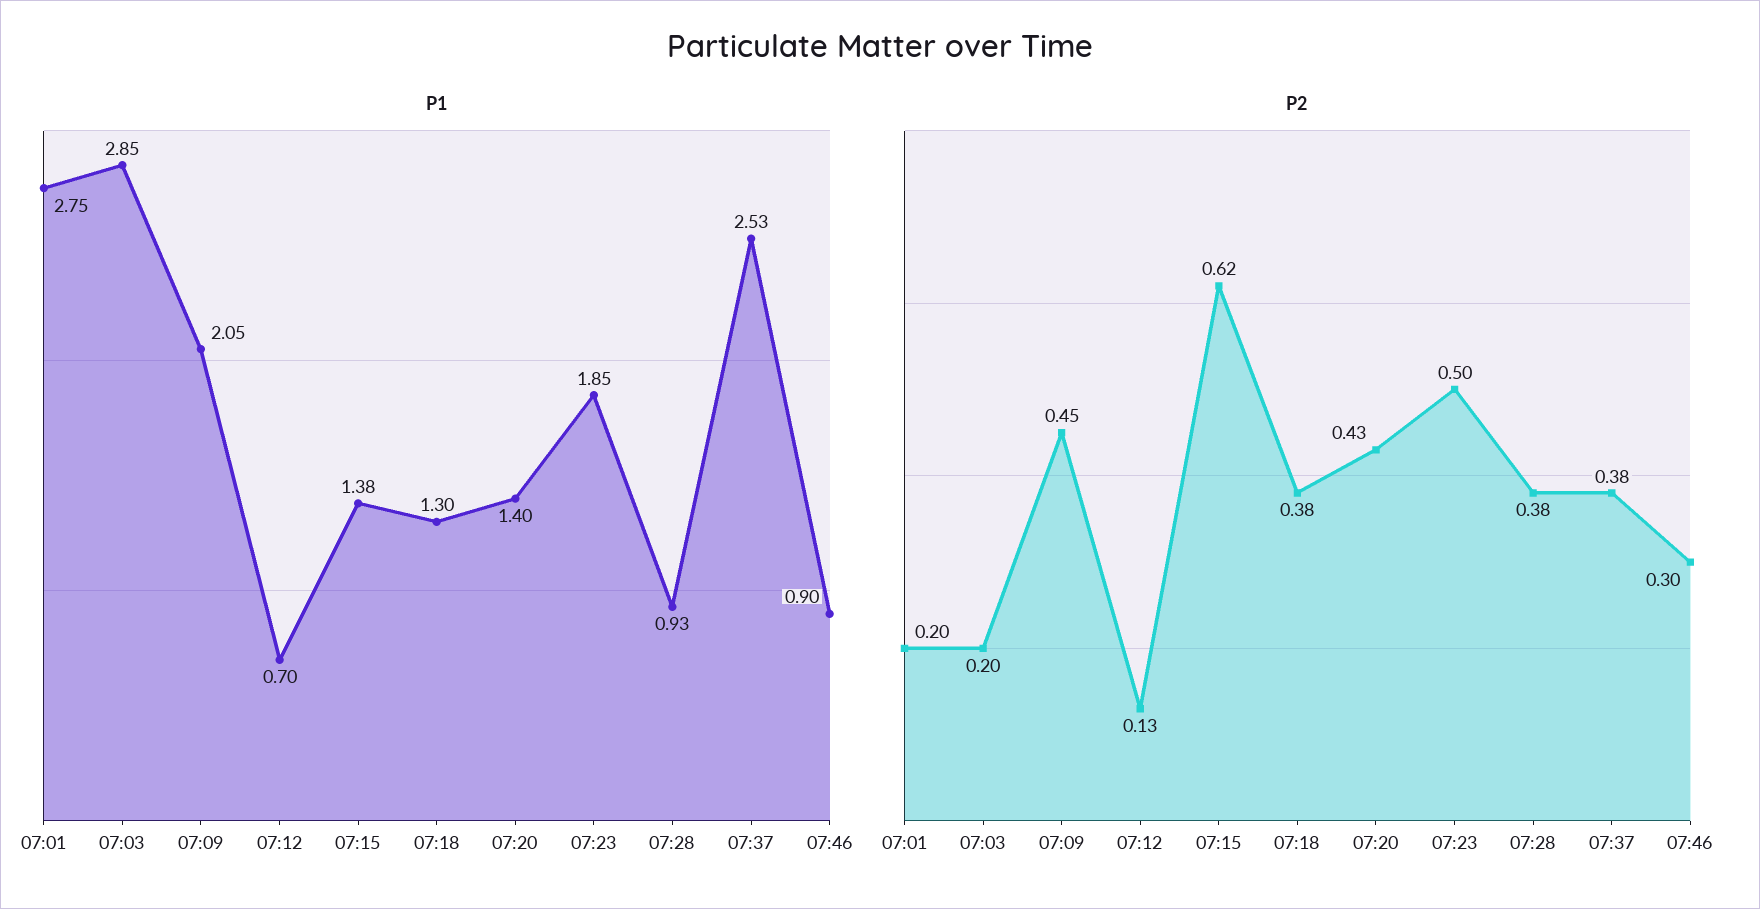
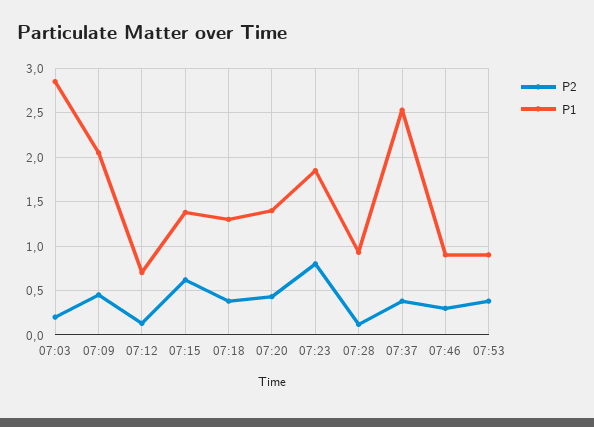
P1, 07:01: 2.75 -> none
P2, 07:01: 0.2 -> none
P2, 07:23: 0.5 -> 0.8
P2, 07:28: 0.38 -> 0.1
P2, 07:53: none -> 0.4
P1, 07:53: none -> 0.9

